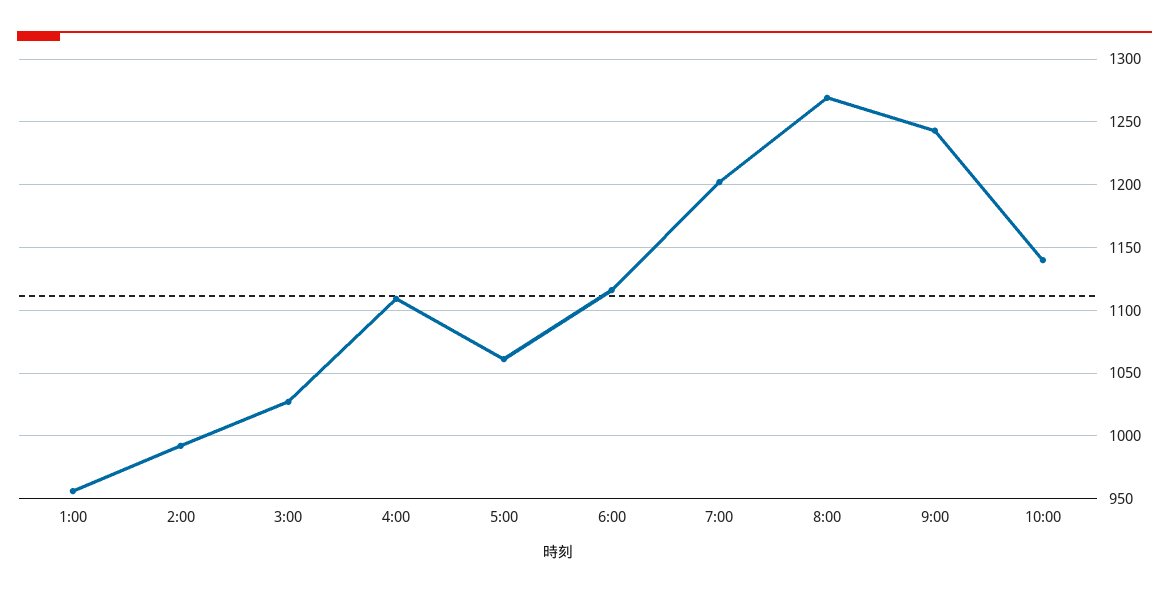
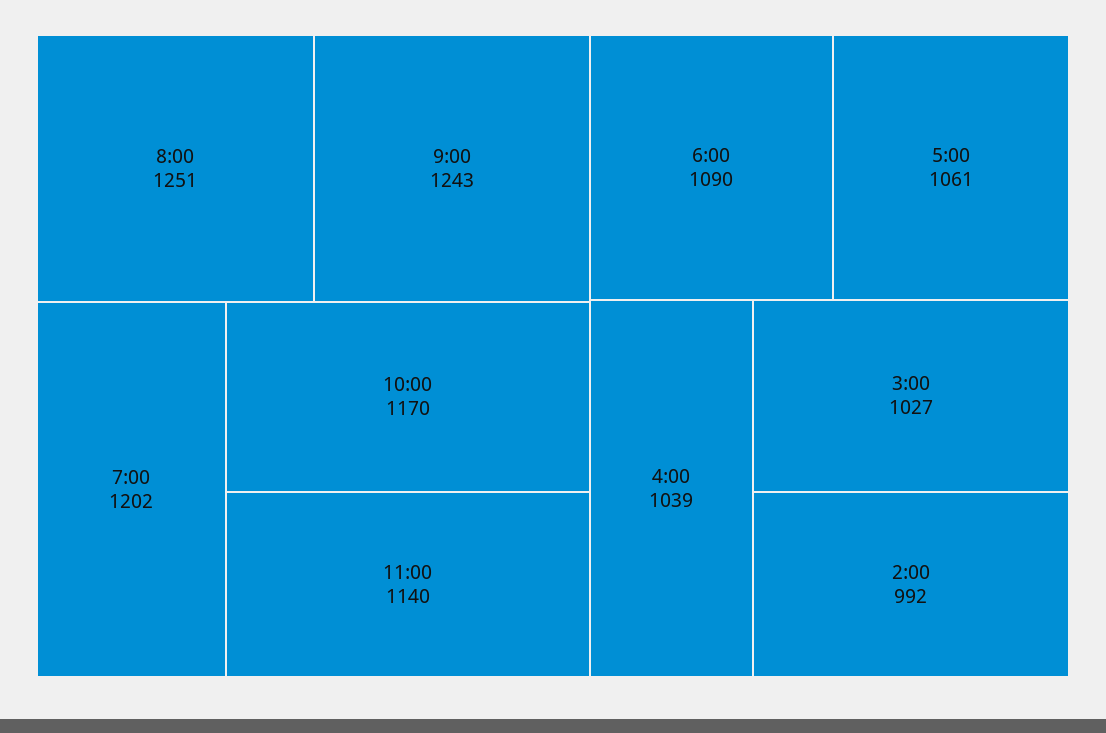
1:00: 955 -> none
4:00: 1110 -> 1039
6:00: 1115 -> 1090
8:00: 1270 -> 1251
10:00: 1140 -> 1170
11:00: none -> 1140

